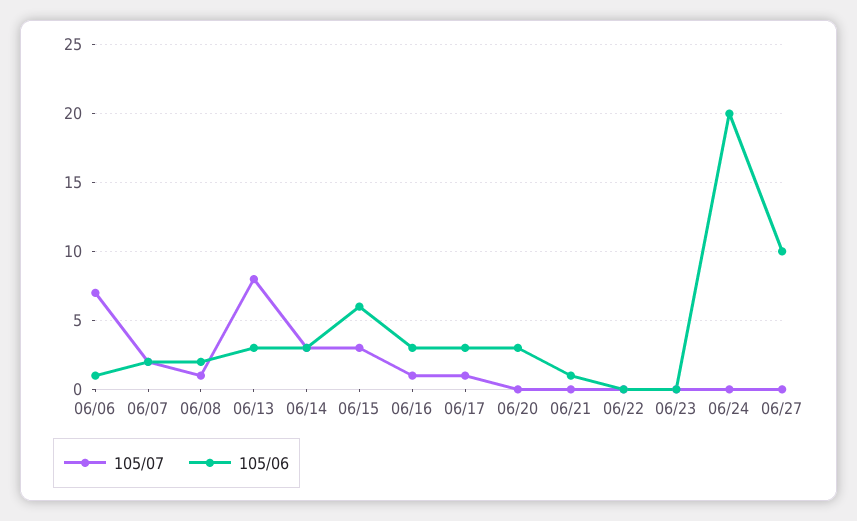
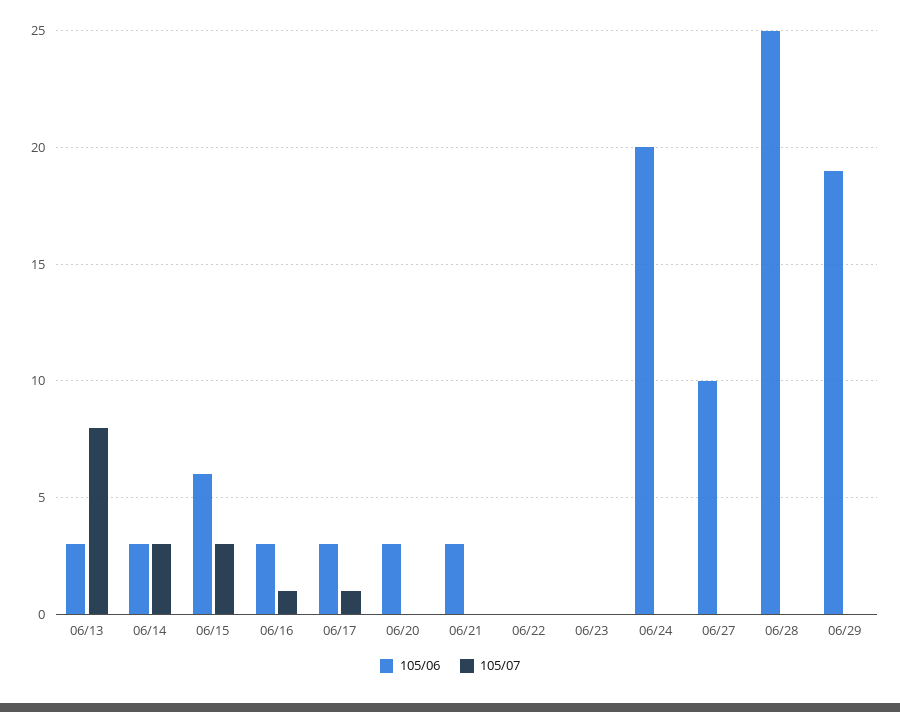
105/07, 06/06: 7 -> none
105/06, 06/06: 1 -> none
105/07, 06/07: 2 -> none
105/06, 06/07: 2 -> none
105/07, 06/08: 1 -> none
105/06, 06/08: 2 -> none
105/06, 06/21: 1 -> 3
105/06, 06/28: none -> 25
105/07, 06/28: none -> 0
105/06, 06/29: none -> 19
105/07, 06/29: none -> 0

